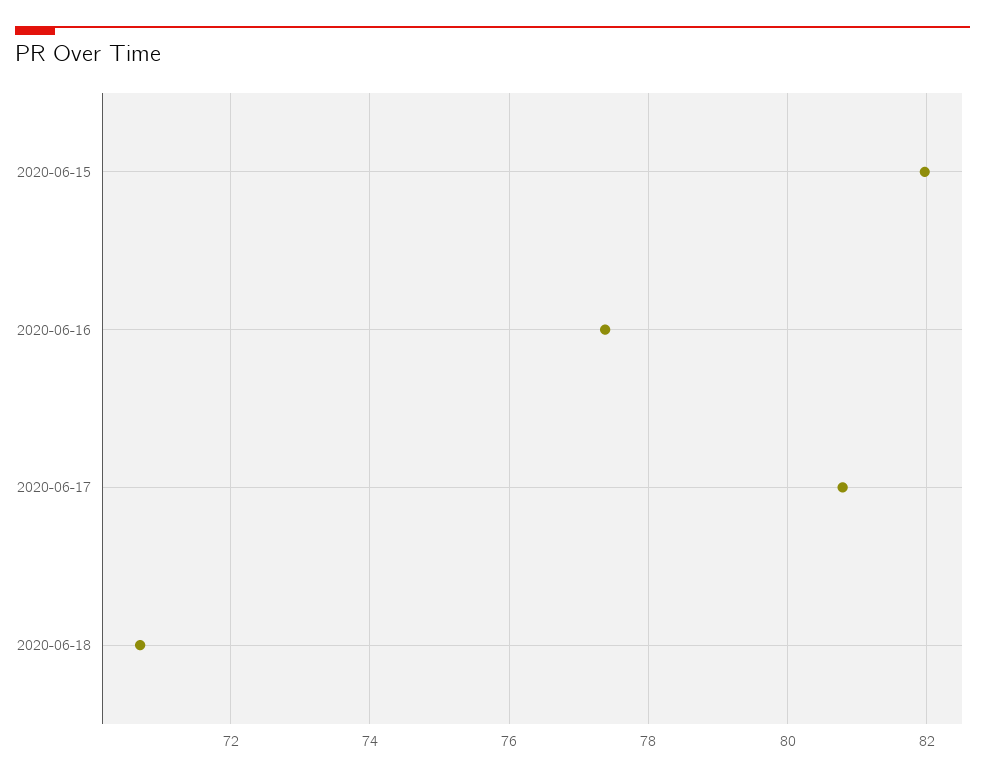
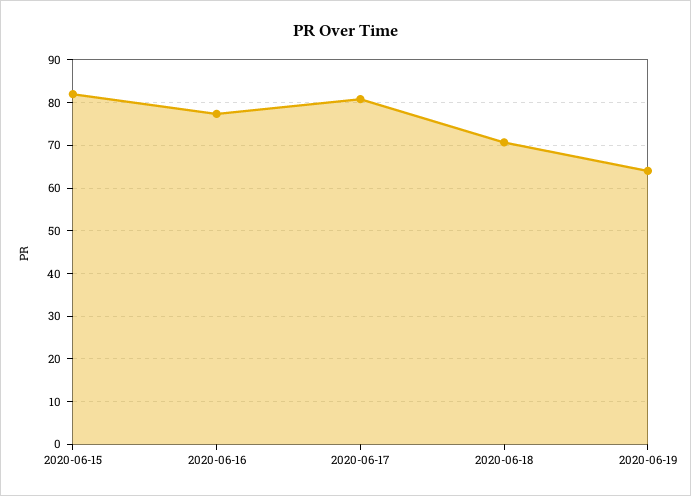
2020-06-19: none -> 64

